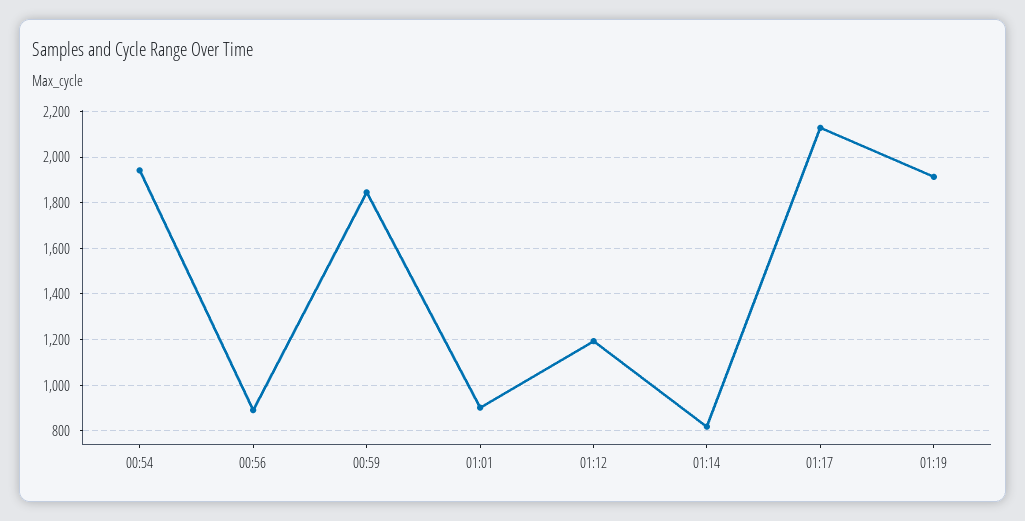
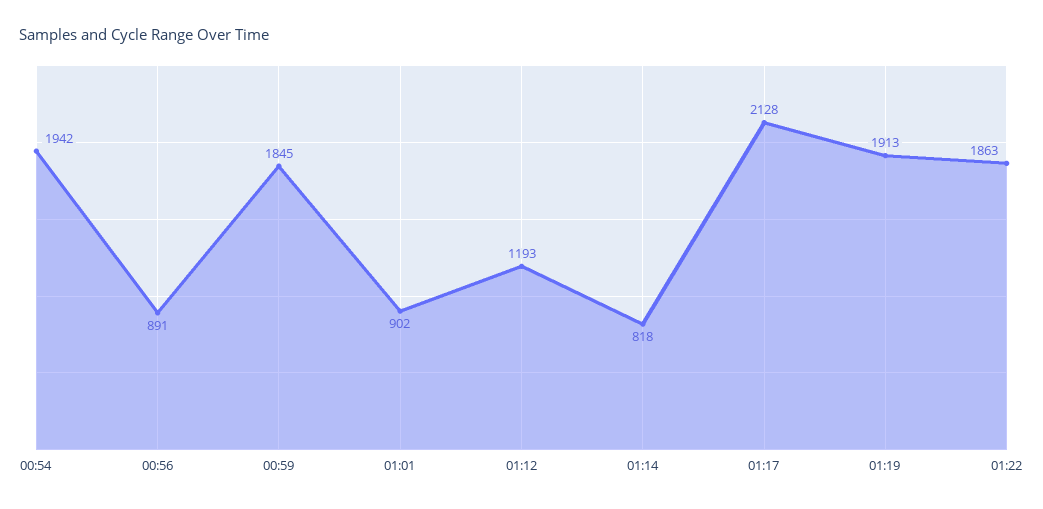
01:22: none -> 1863

